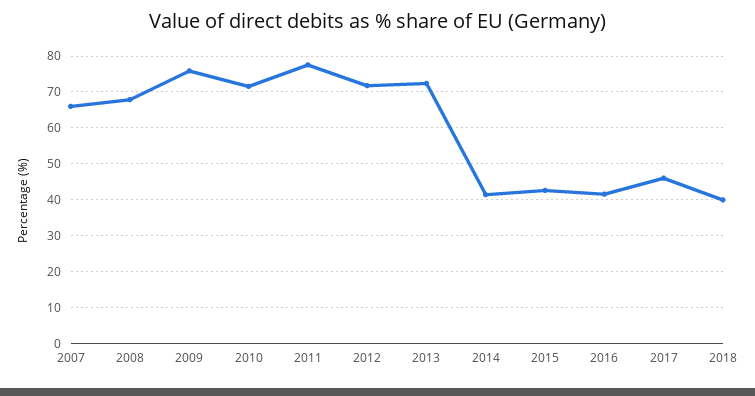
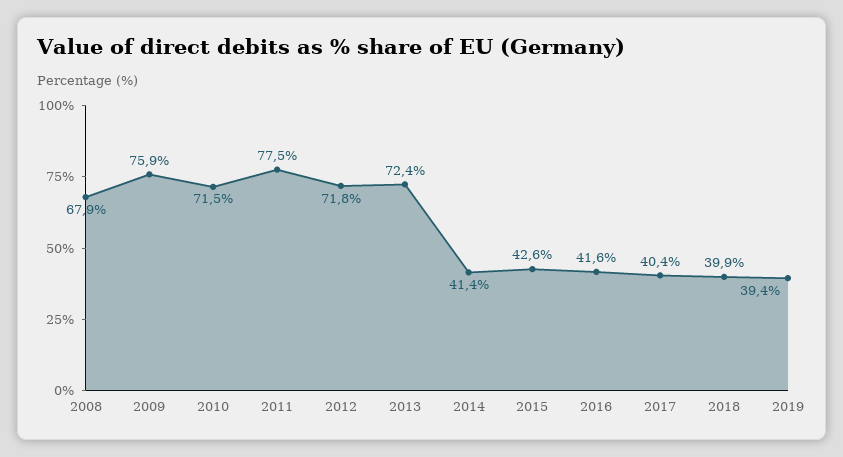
2007: 66 -> none
2017: 46 -> 40.4
2019: none -> 39.4

